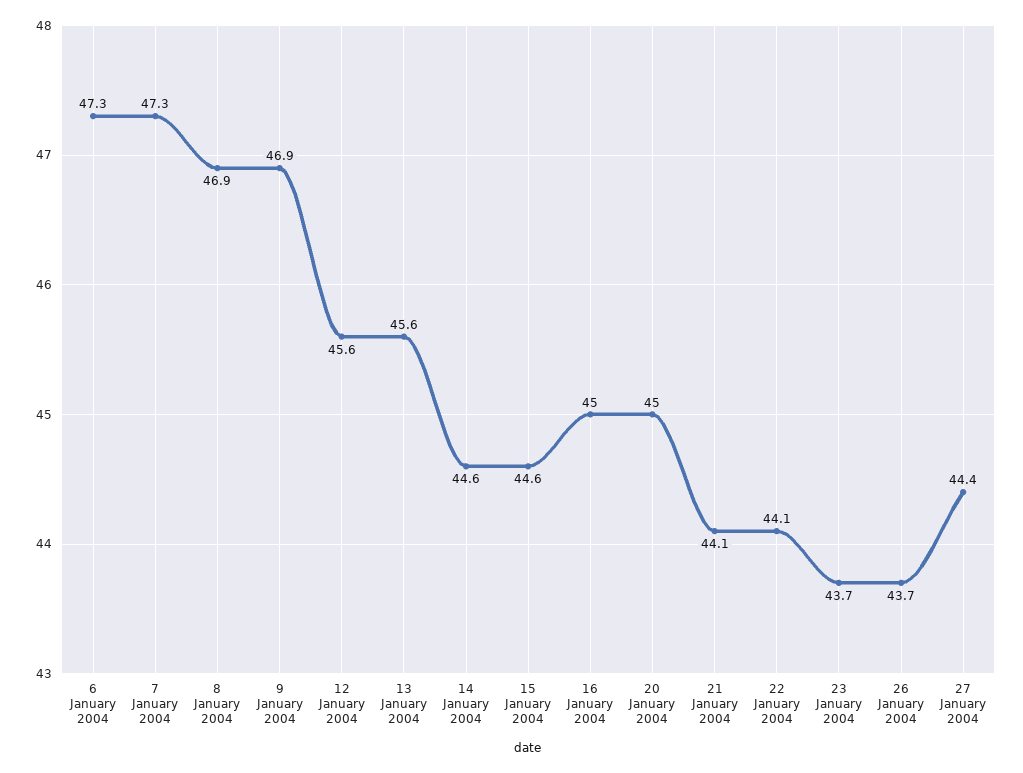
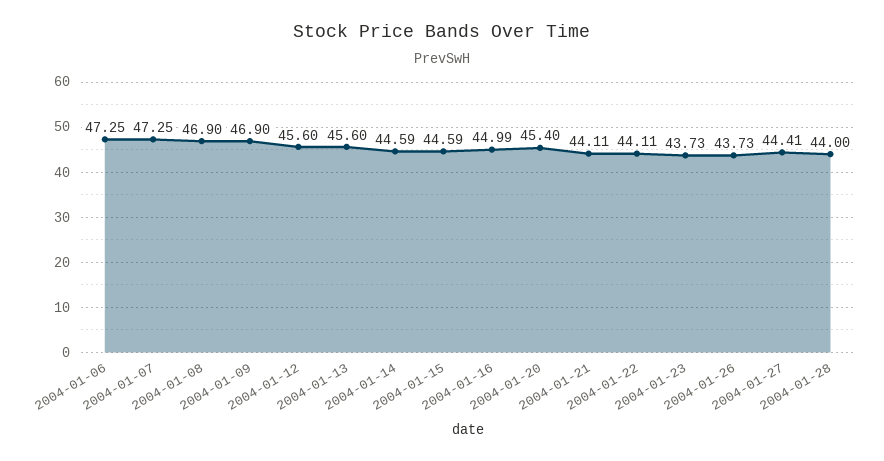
20 January 2004: 45 -> 45.4
2004-01-28: none -> 44

